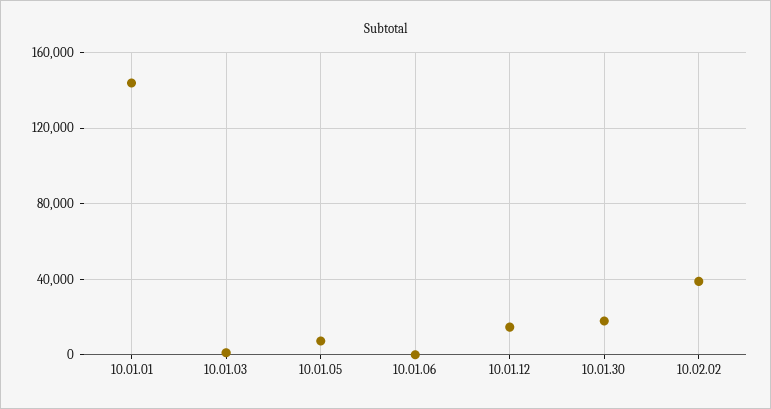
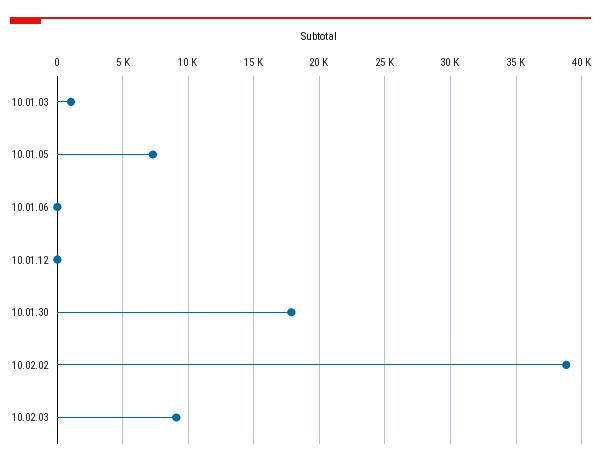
10.01.01: 145000 -> none
10.01.12: 15000 -> 0
10.02.03: none -> 9000

